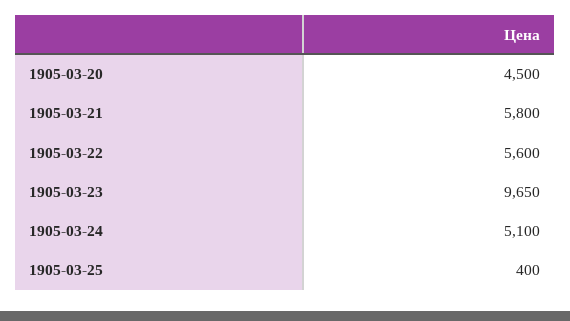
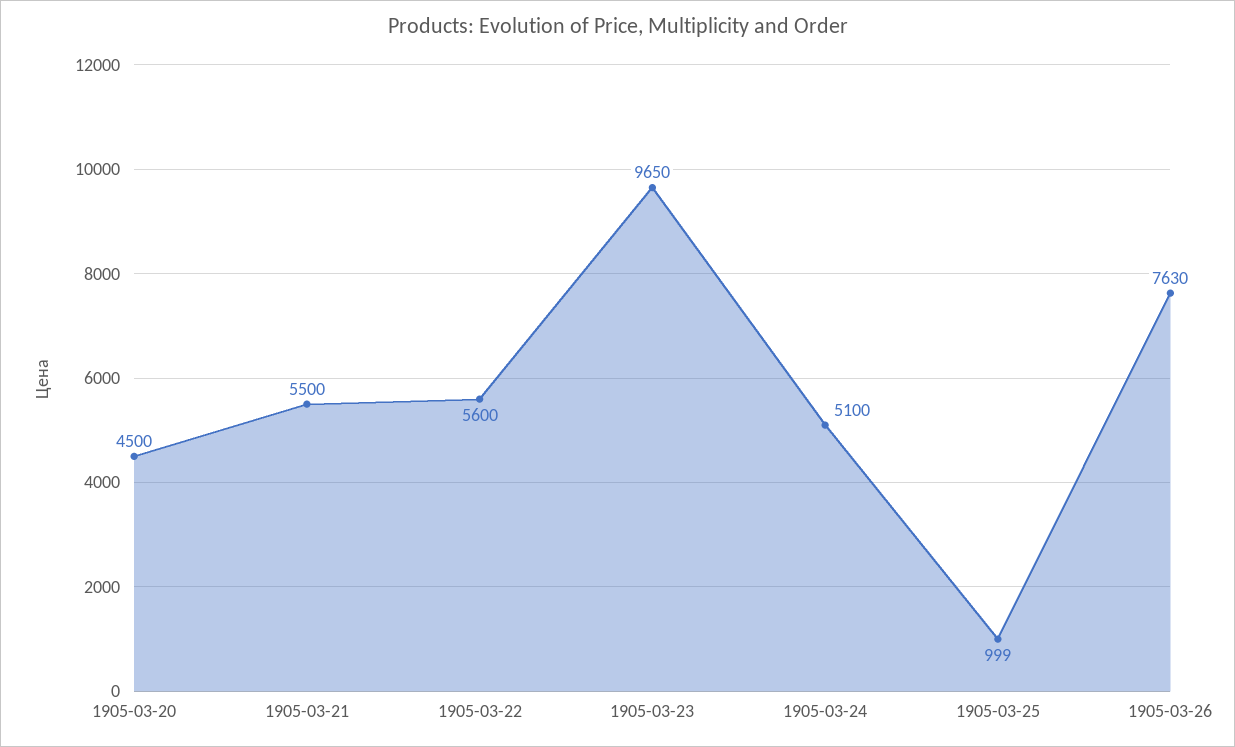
1905-03-21: 5800 -> 5500
1905-03-25: 400 -> 999
1905-03-26: none -> 7630

